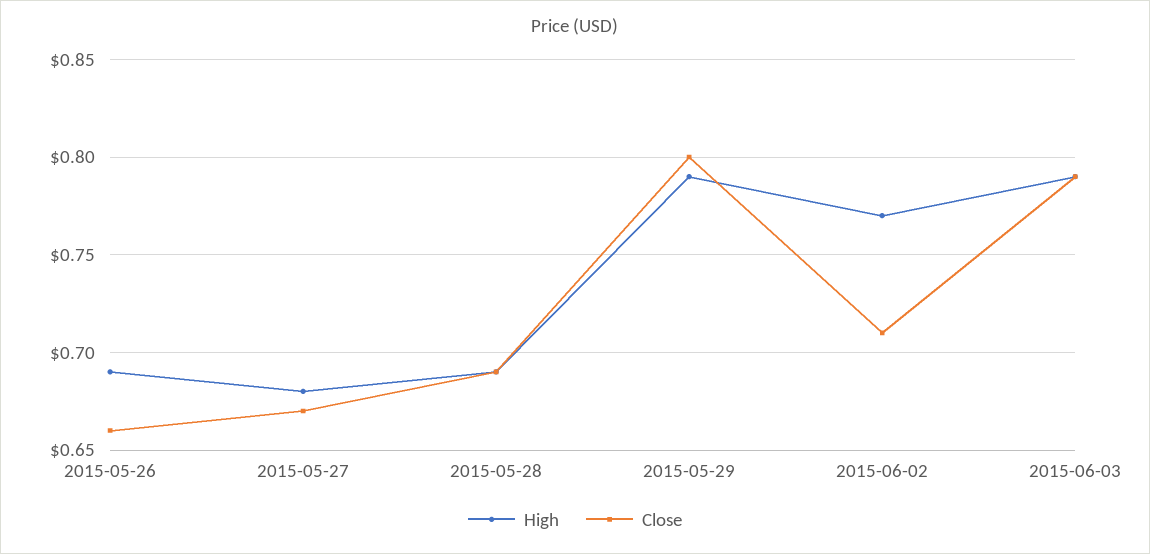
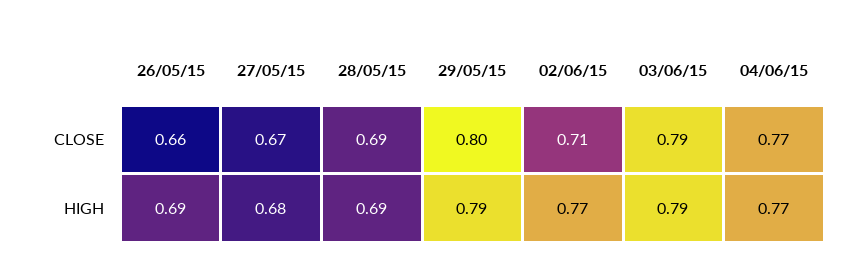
Close, 04/06/15: none -> 0.77
High, 04/06/15: none -> 0.77

